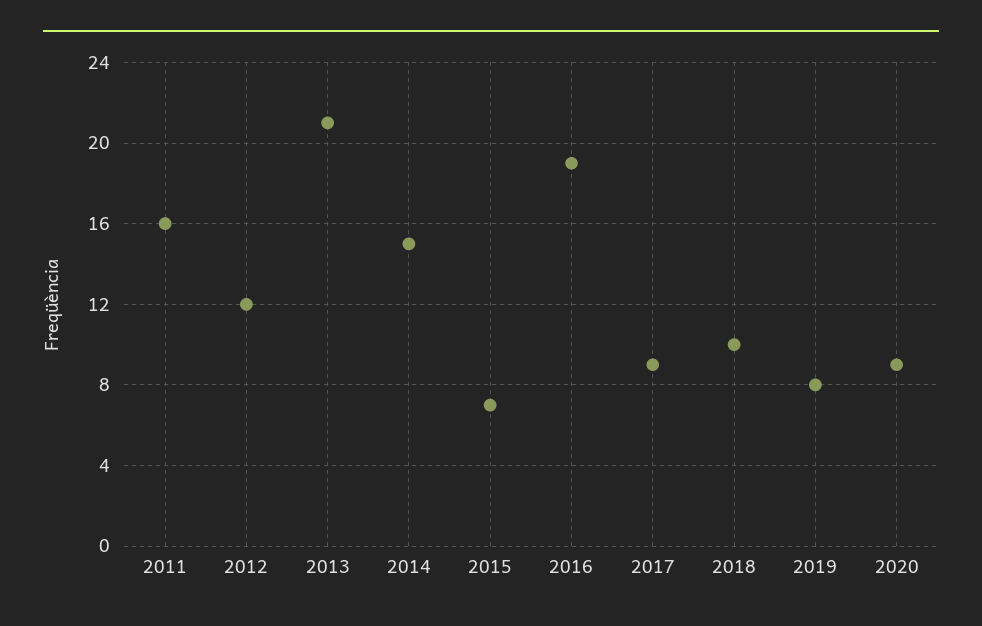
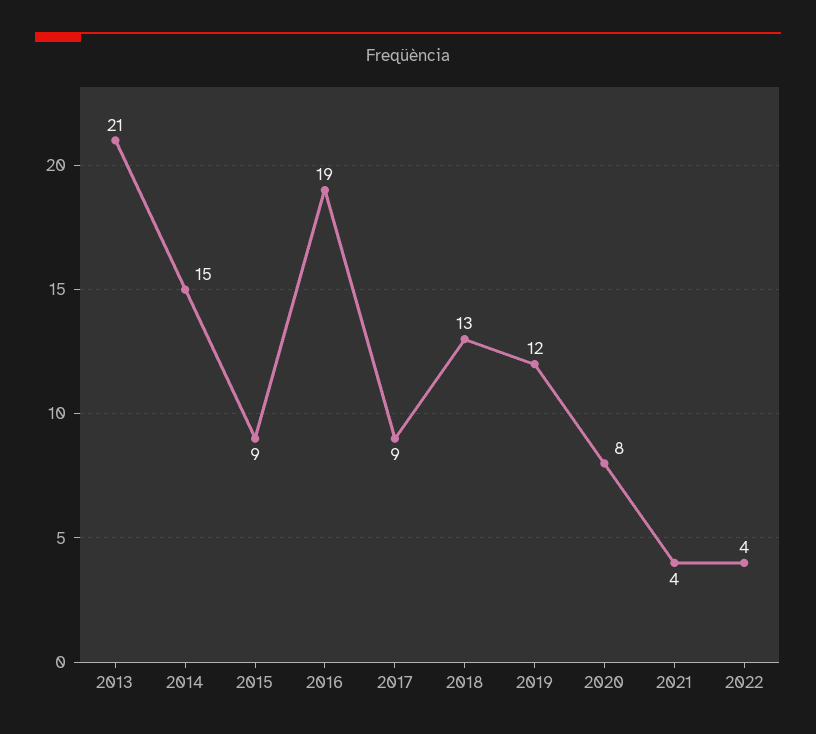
2011: 16 -> none
2012: 12 -> none
2015: 7 -> 9
2018: 10 -> 13
2019: 8 -> 12
2020: 9 -> 8
2021: none -> 4
2022: none -> 4

